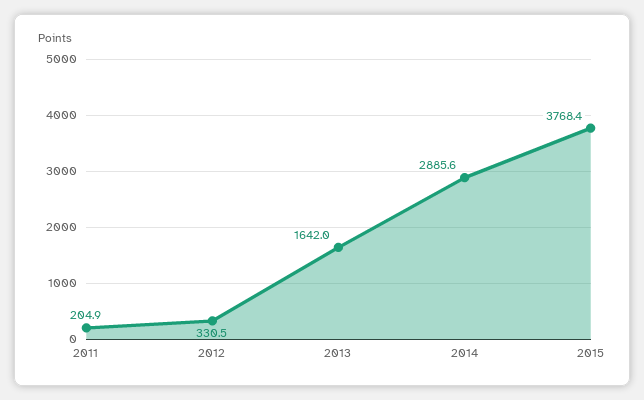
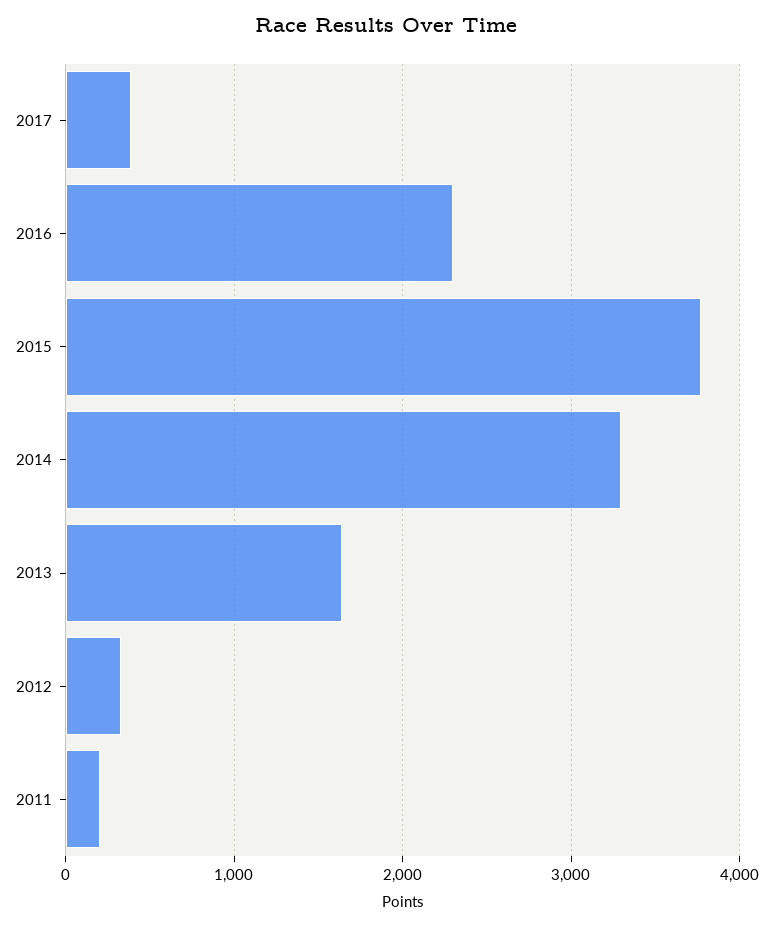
2014: 2885.6 -> 3300
2017: none -> 400
2016: none -> 2300

